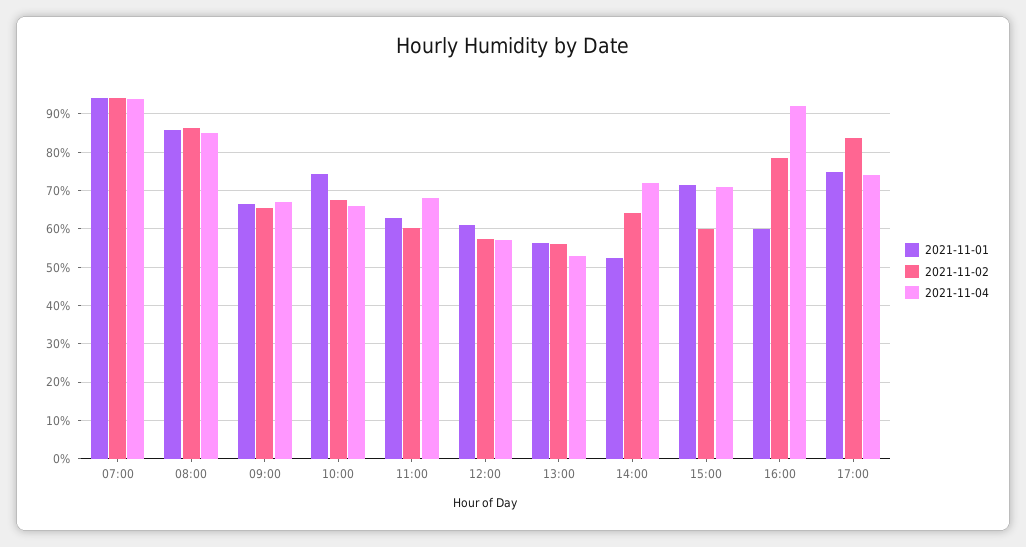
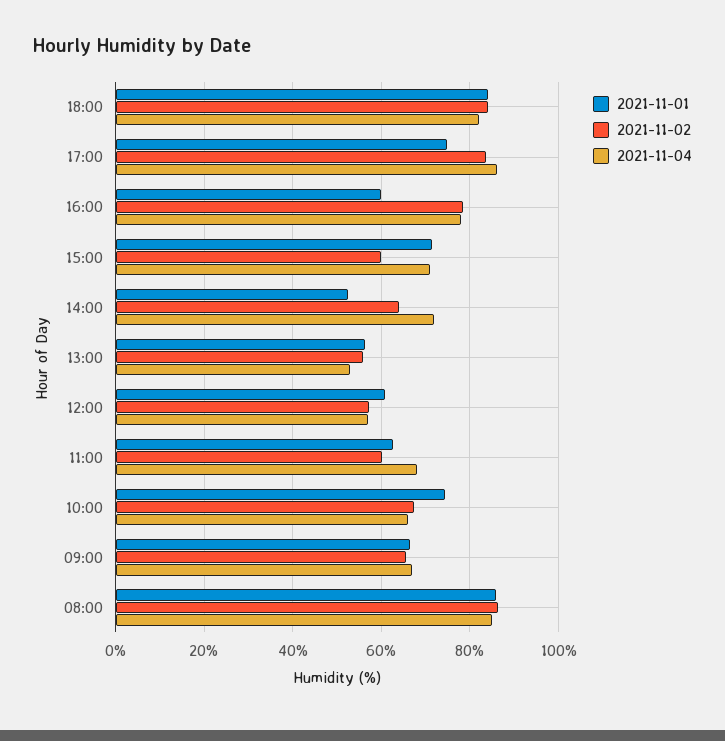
2021-11-01, 07:00: 94 -> none
2021-11-02, 07:00: 94 -> none
2021-11-04, 07:00: 94 -> none
2021-11-04, 16:00: 92 -> 78
2021-11-04, 17:00: 74 -> 86
2021-11-01, 18:00: none -> 84
2021-11-02, 18:00: none -> 84
2021-11-04, 18:00: none -> 82

